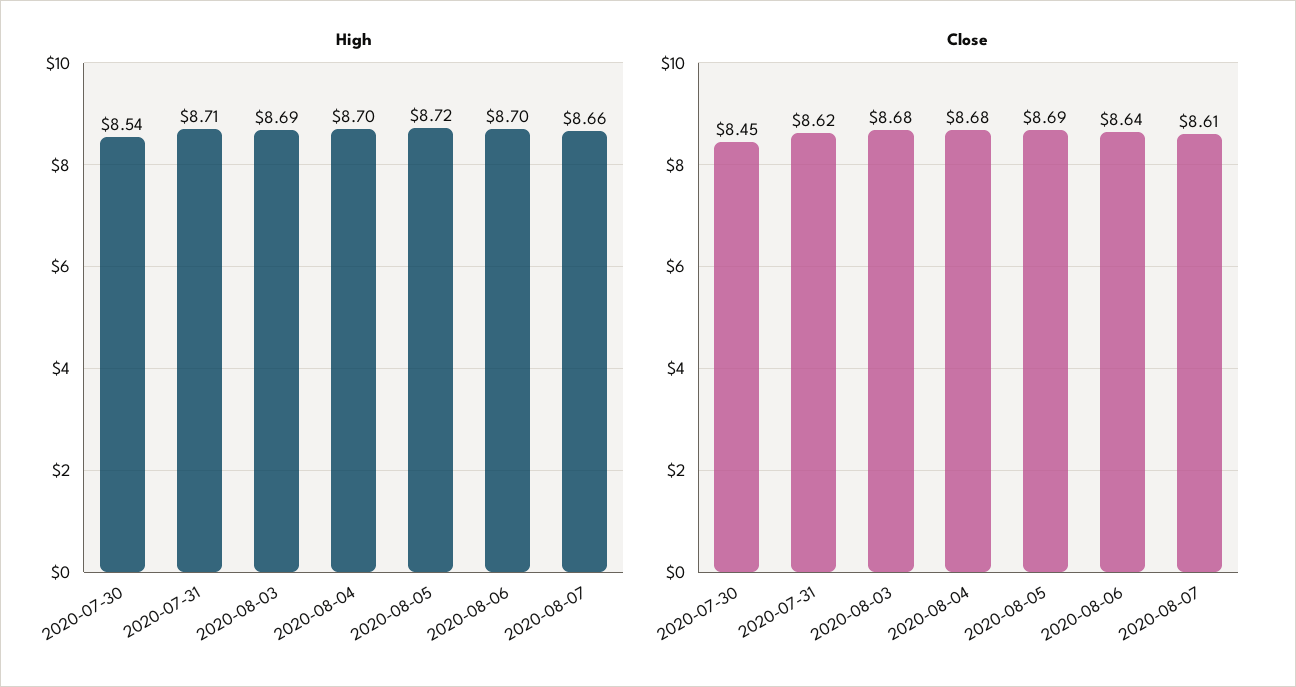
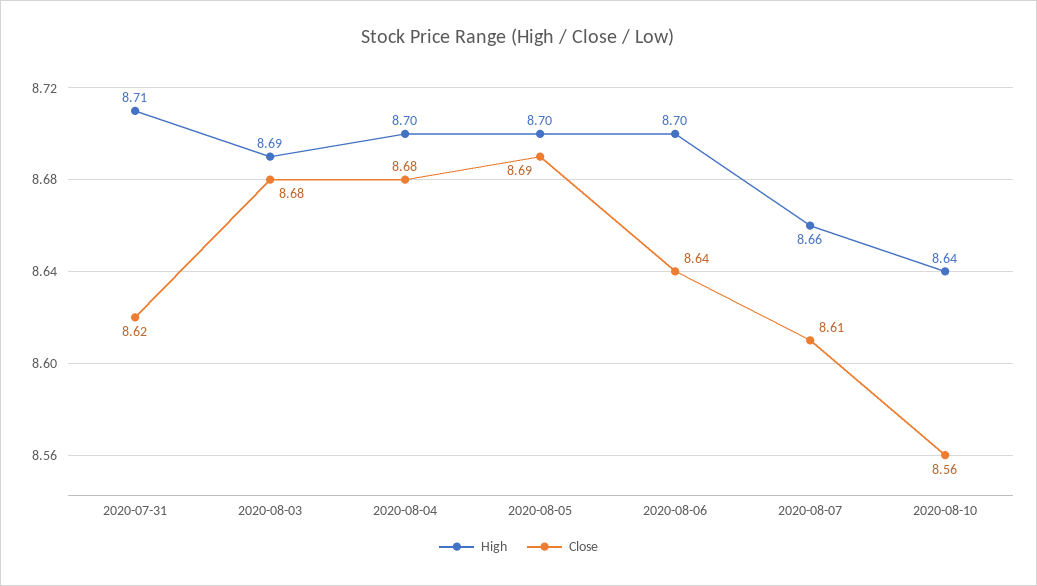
High, 2020-07-30: 8.54 -> none
High, 2020-08-05: 8.72 -> 8.7
Close, 2020-07-30: 8.45 -> none
High, 2020-08-10: none -> 8.64
Close, 2020-08-10: none -> 8.56

